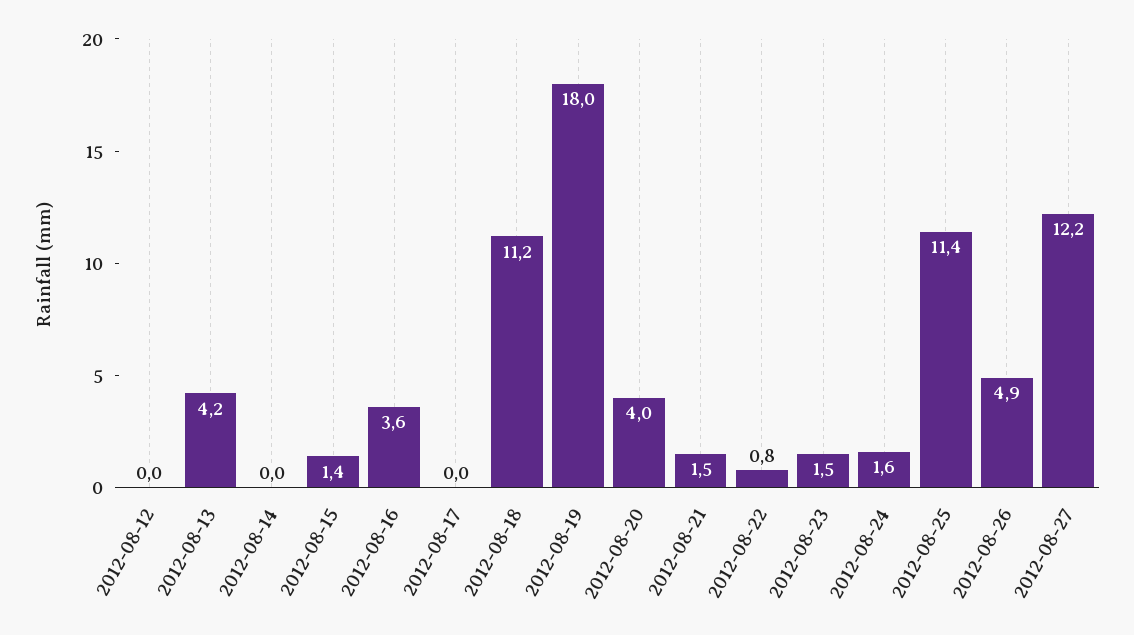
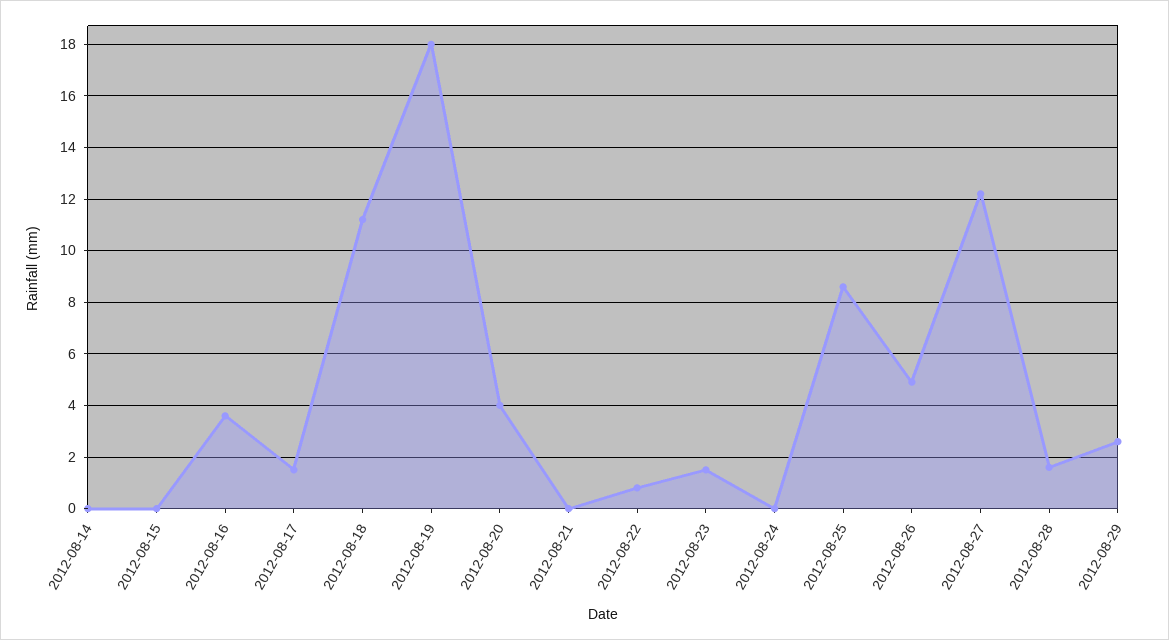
2012-08-12: 0 -> none
2012-08-13: 4.2 -> none
2012-08-15: 1.4 -> 0
2012-08-17: 0 -> 1.5
2012-08-21: 1.5 -> 0
2012-08-24: 1.6 -> 0
2012-08-25: 11.4 -> 8.5
2012-08-28: none -> 1.5
2012-08-29: none -> 2.5

